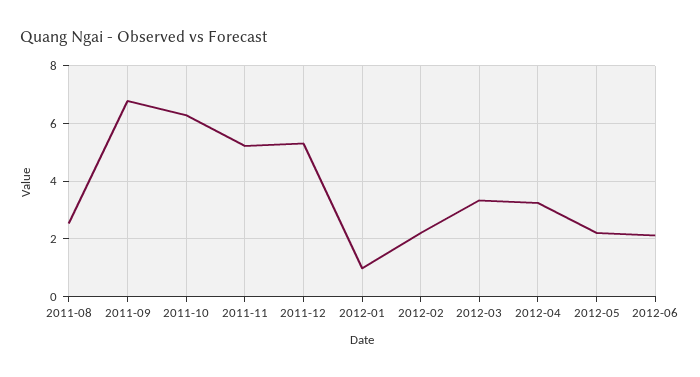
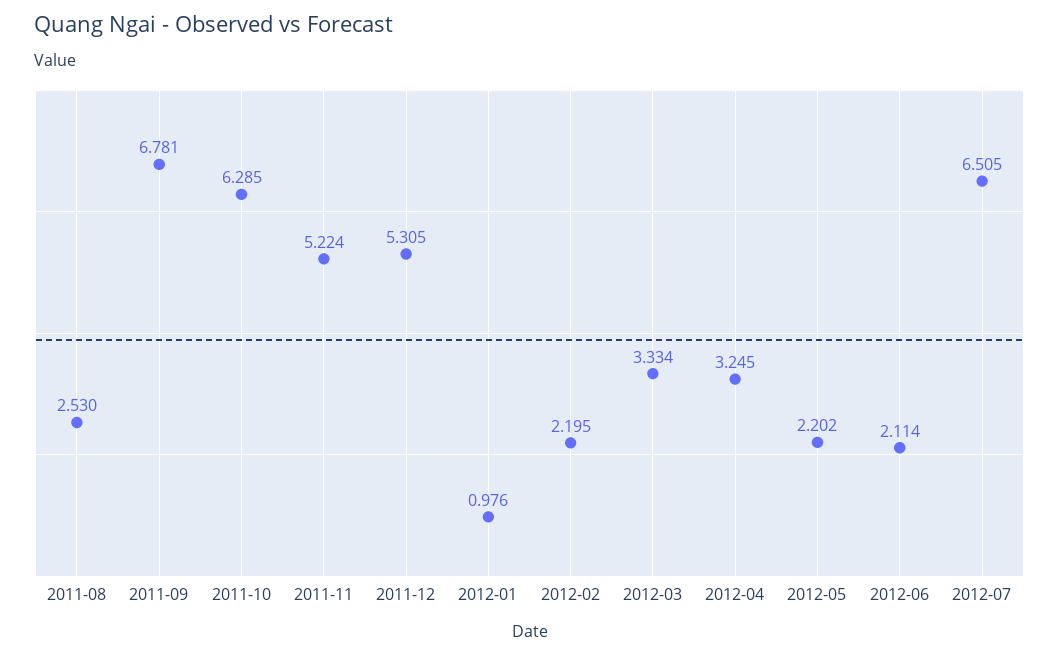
2012-07: none -> 6.505

